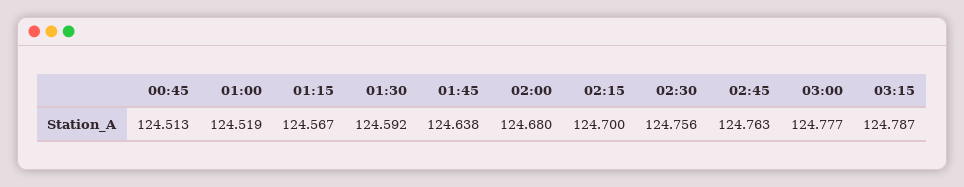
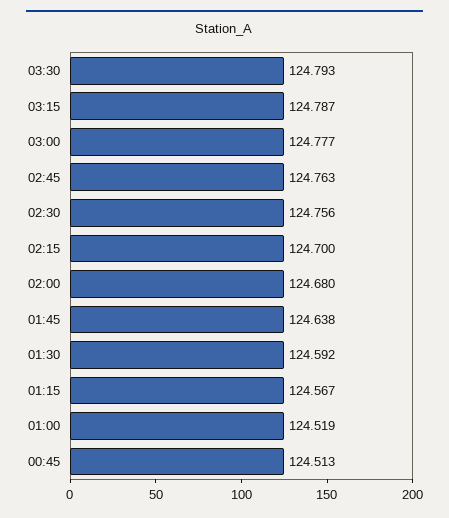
03:30: none -> 124.793

